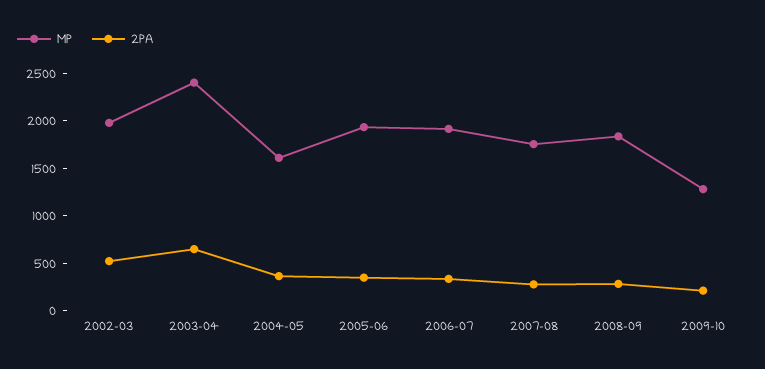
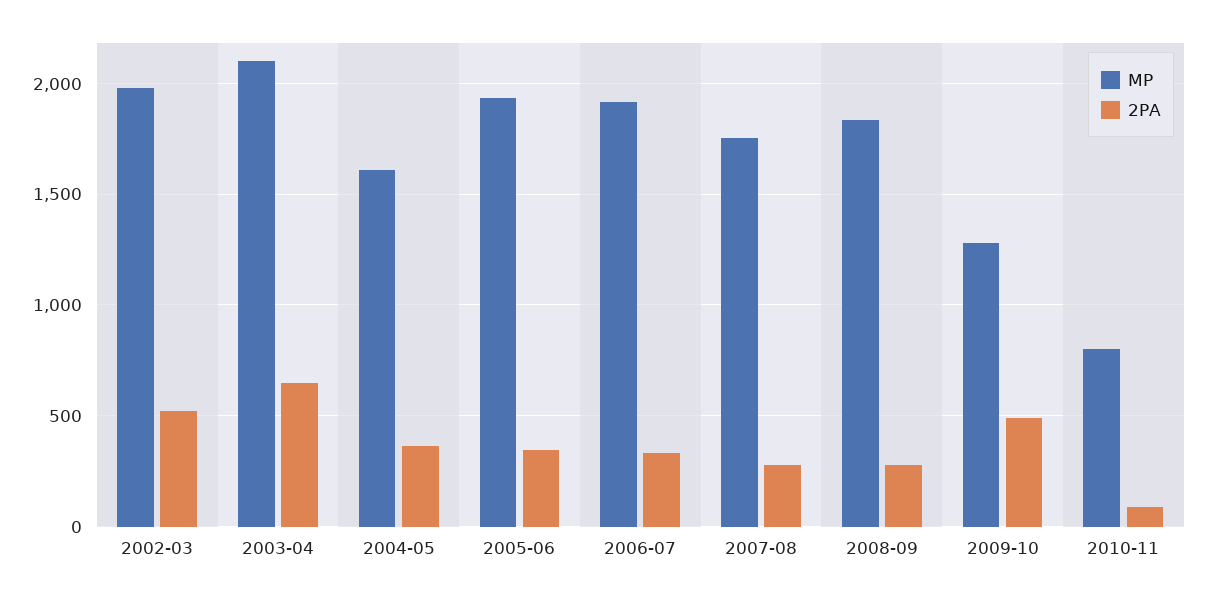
MP, 2003-04: 2400 -> 2100
2PA, 2009-10: 200 -> 500
MP, 2010-11: none -> 800
2PA, 2010-11: none -> 100

